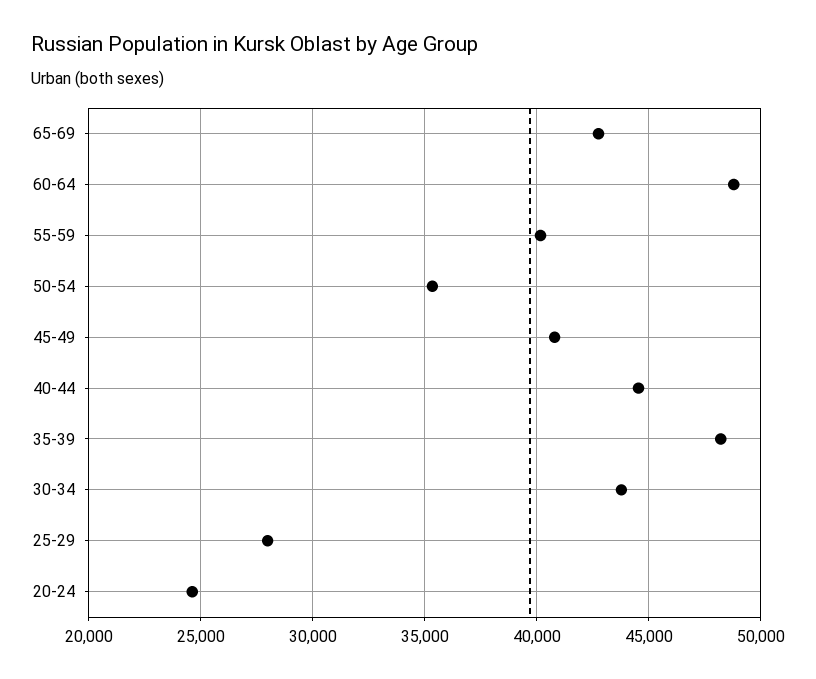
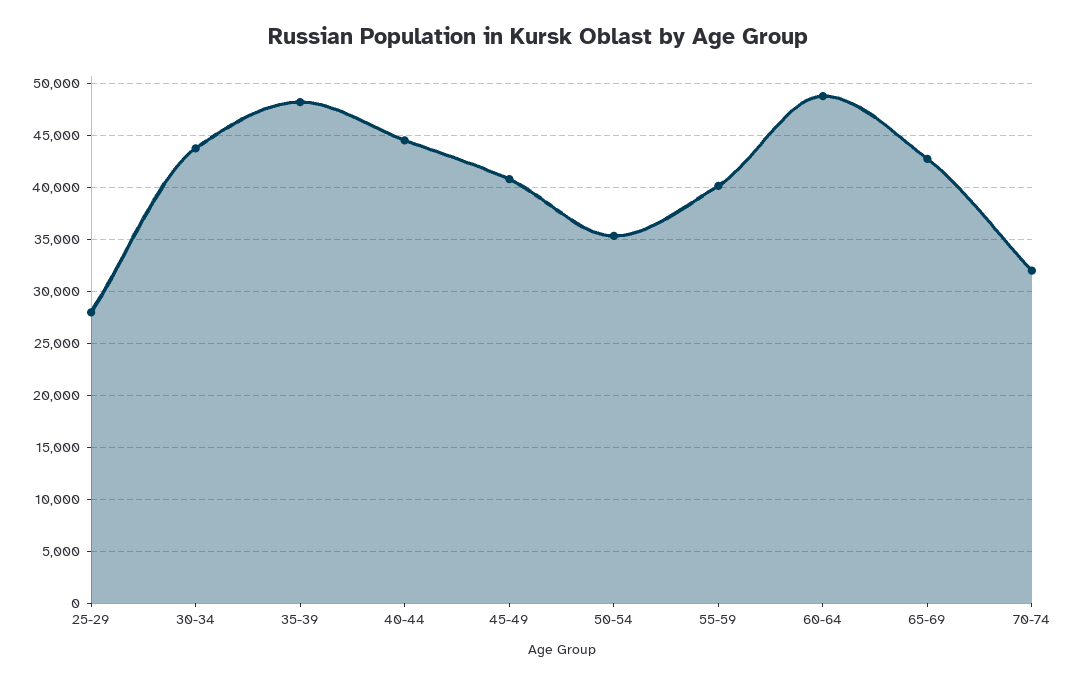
20-24: 24500 -> none
70-74: none -> 32000

